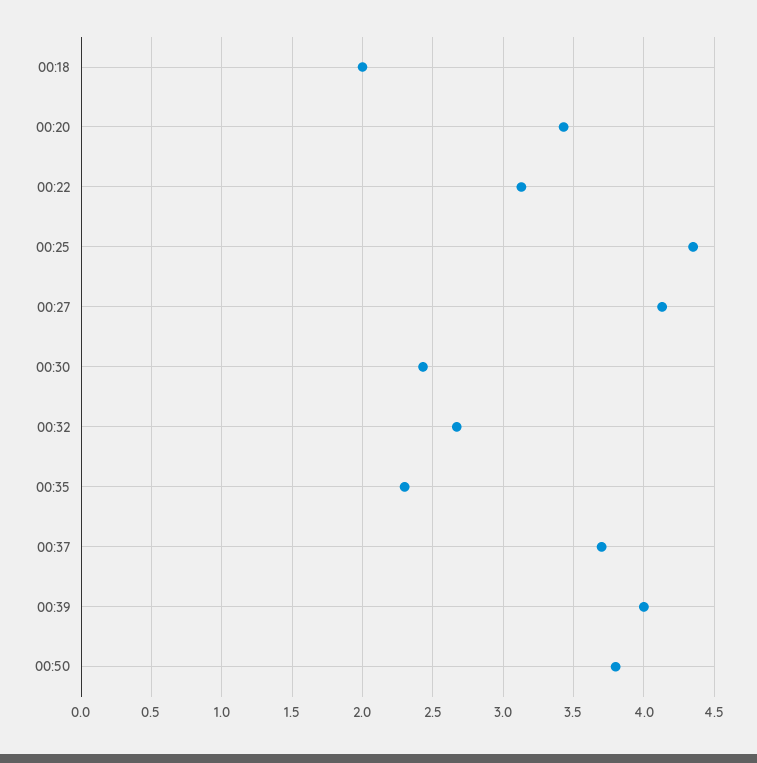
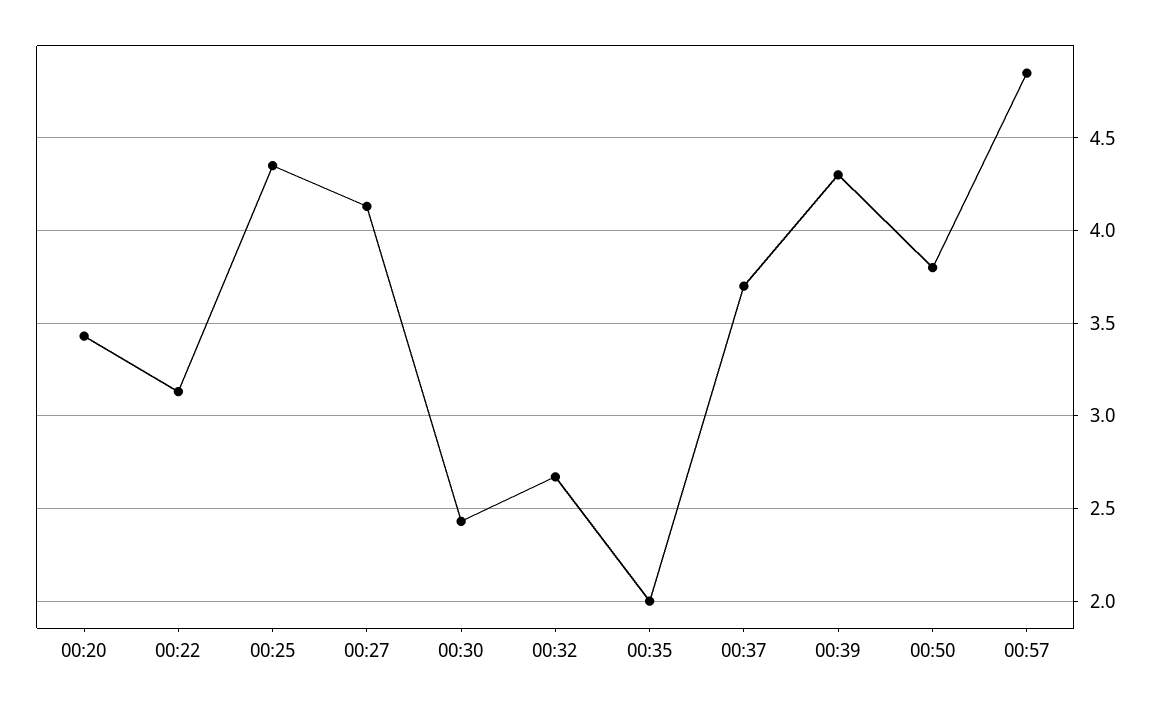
00:18: 2 -> none
00:35: 2.3 -> 2
00:39: 4 -> 4.3
00:57: none -> 4.85

